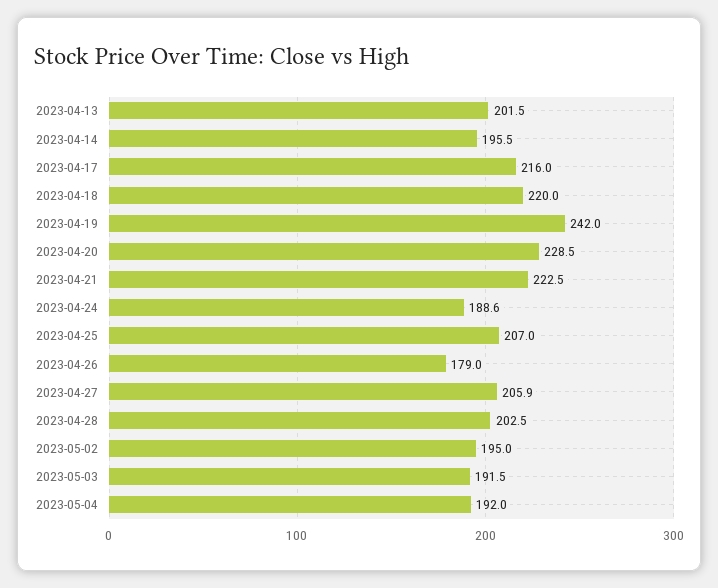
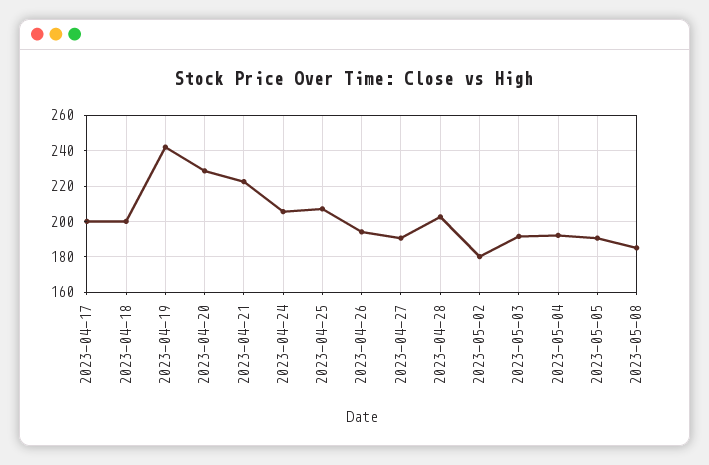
2023-04-13: 201.5 -> none
2023-04-14: 195.5 -> none
2023-04-17: 216 -> 200
2023-04-18: 220 -> 200
2023-04-24: 188.6 -> 205
2023-04-26: 179 -> 195
2023-04-27: 205.9 -> 190
2023-05-02: 195 -> 180
2023-05-05: none -> 190
2023-05-08: none -> 185

